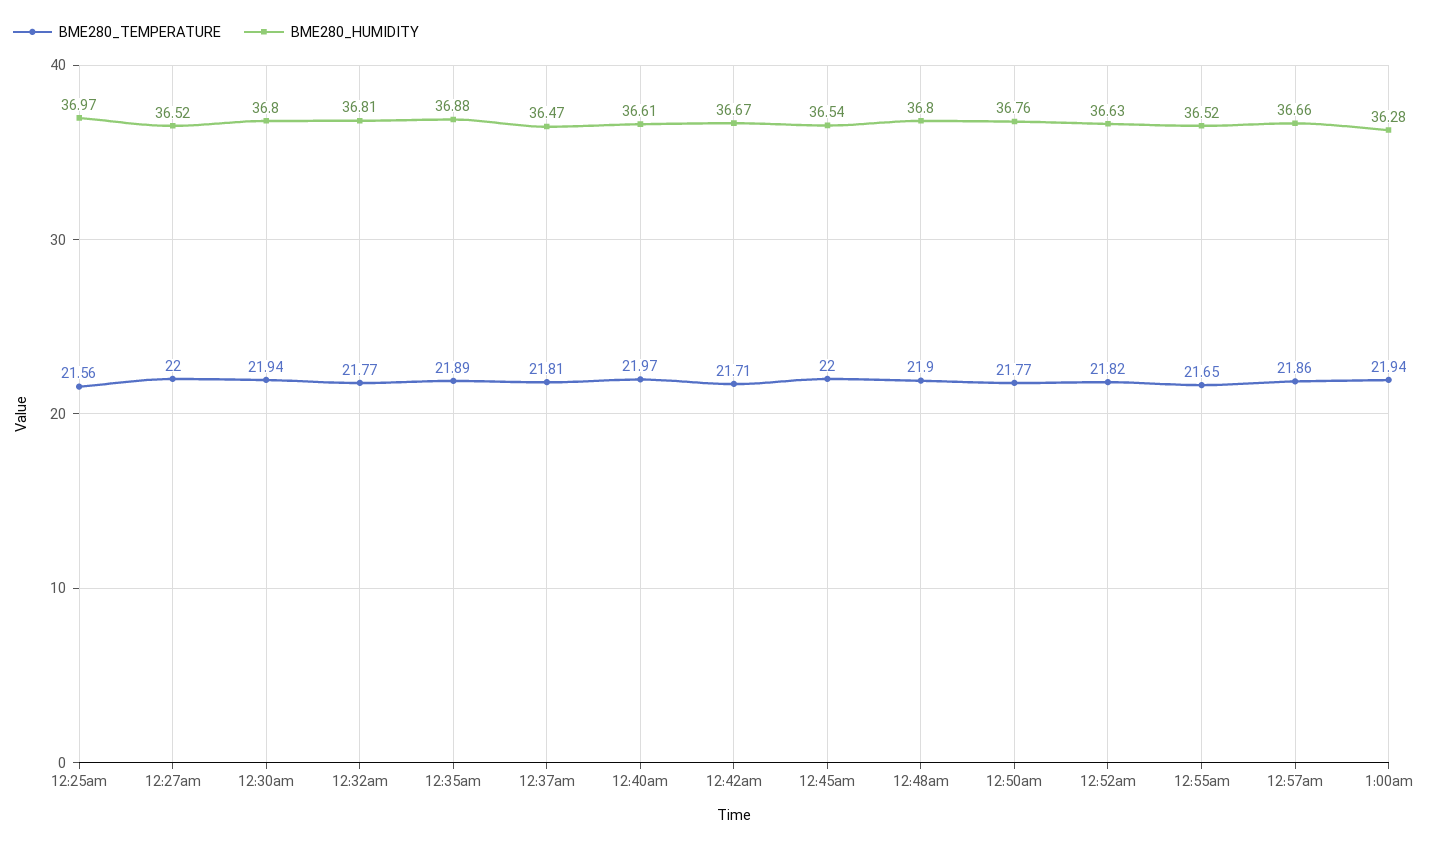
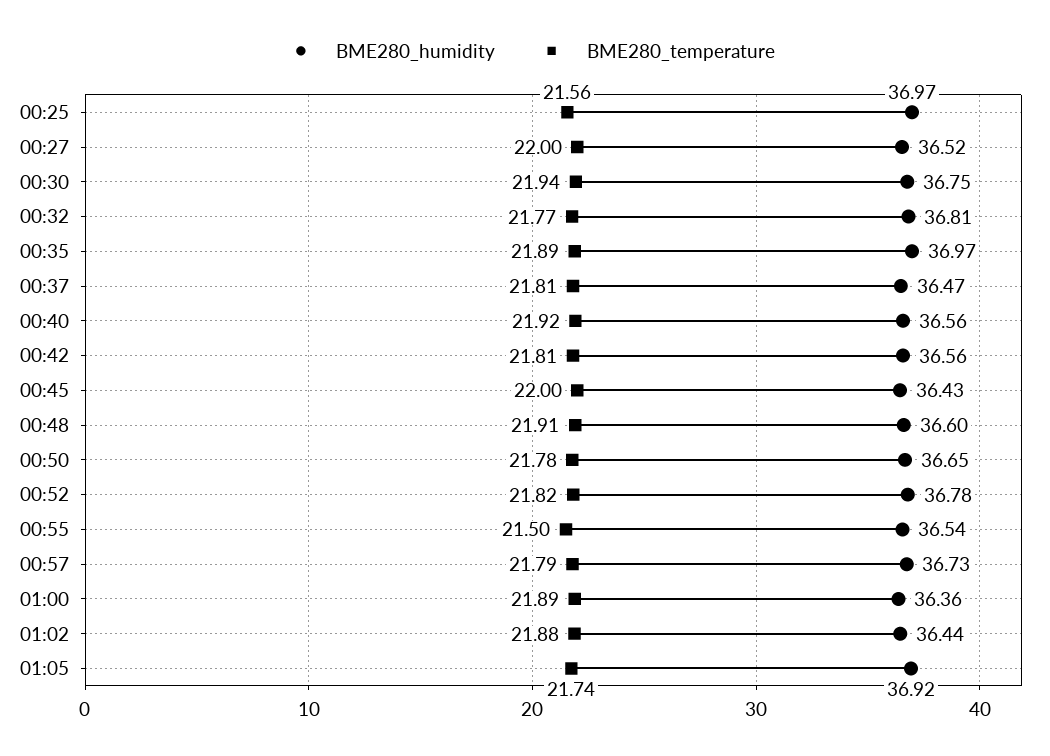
BME280_HUMIDITY, 12:30am: 36.8 -> 36.75
BME280_HUMIDITY, 12:35am: 36.88 -> 36.97
BME280_TEMPERATURE, 12:40am: 21.97 -> 21.92
BME280_HUMIDITY, 12:40am: 36.61 -> 36.56
BME280_TEMPERATURE, 12:42am: 21.71 -> 21.81
BME280_HUMIDITY, 12:42am: 36.67 -> 36.56
BME280_HUMIDITY, 12:45am: 36.54 -> 36.43
BME280_TEMPERATURE, 12:48am: 21.9 -> 21.91
BME280_HUMIDITY, 12:48am: 36.8 -> 36.6
BME280_TEMPERATURE, 12:50am: 21.77 -> 21.78
BME280_HUMIDITY, 12:50am: 36.76 -> 36.65
BME280_HUMIDITY, 12:52am: 36.63 -> 36.78
BME280_TEMPERATURE, 12:55am: 21.65 -> 21.5
BME280_HUMIDITY, 12:55am: 36.52 -> 36.54
BME280_TEMPERATURE, 12:57am: 21.86 -> 21.79
BME280_HUMIDITY, 12:57am: 36.66 -> 36.73
BME280_TEMPERATURE, 1:00am: 21.94 -> 21.89
BME280_HUMIDITY, 1:00am: 36.28 -> 36.36
BME280_HUMIDITY, 01:02: none -> 36.44
BME280_TEMPERATURE, 01:02: none -> 21.88
BME280_HUMIDITY, 01:05: none -> 36.92
BME280_TEMPERATURE, 01:05: none -> 21.74

